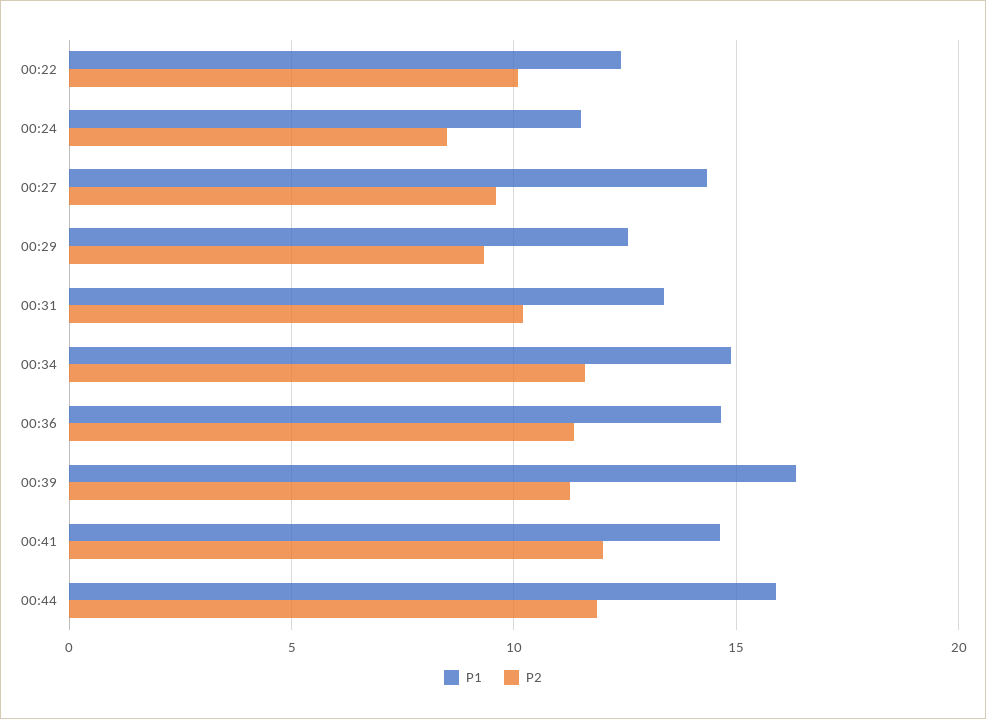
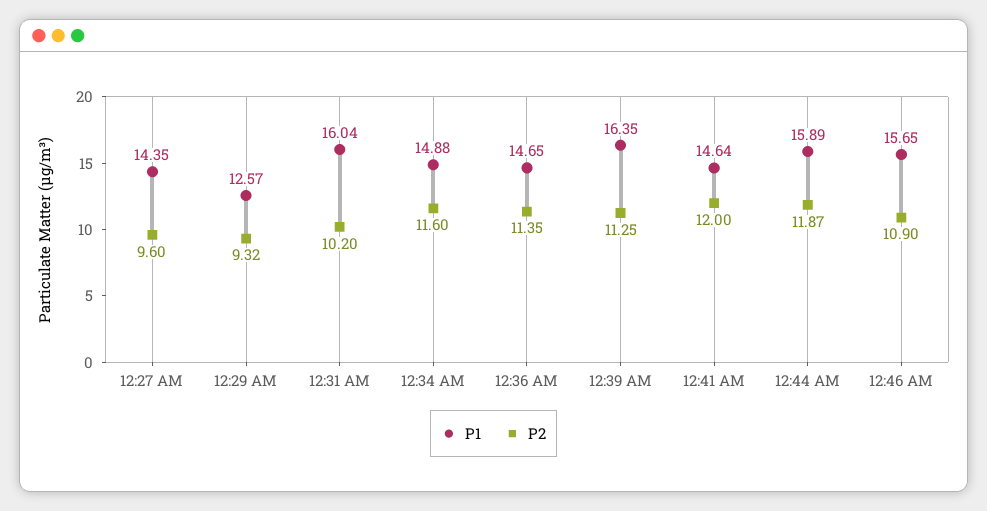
P1, 00:22: 12.5 -> none
P2, 00:22: 10 -> none
P1, 00:24: 11.5 -> none
P2, 00:24: 8.5 -> none
P1, 00:31: 13.5 -> 16.04
P1, 12:46 AM: none -> 15.65
P2, 12:46 AM: none -> 10.9

